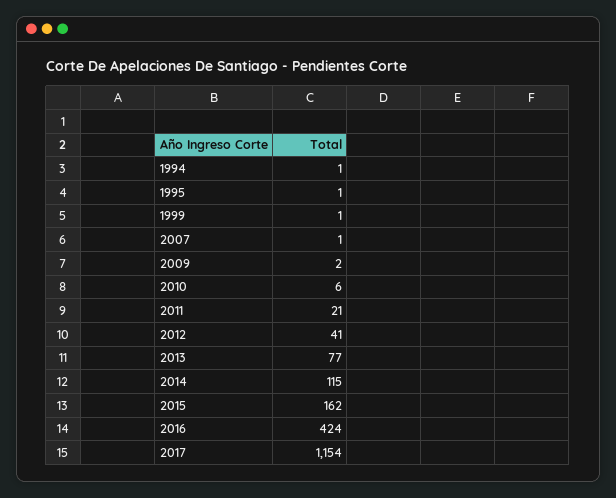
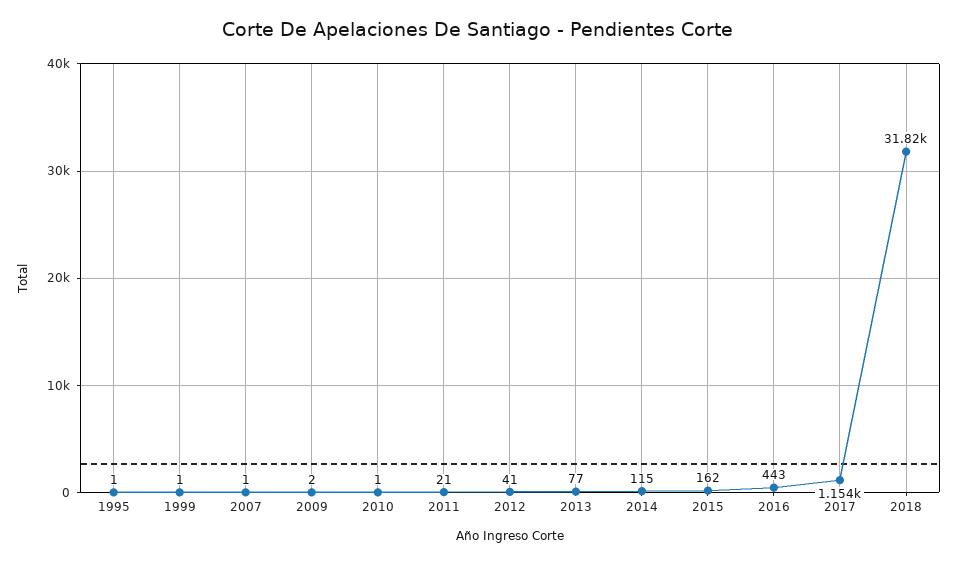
1994: 1 -> none
2010: 6 -> 1
2016: 424 -> 443
2018: none -> 31820

